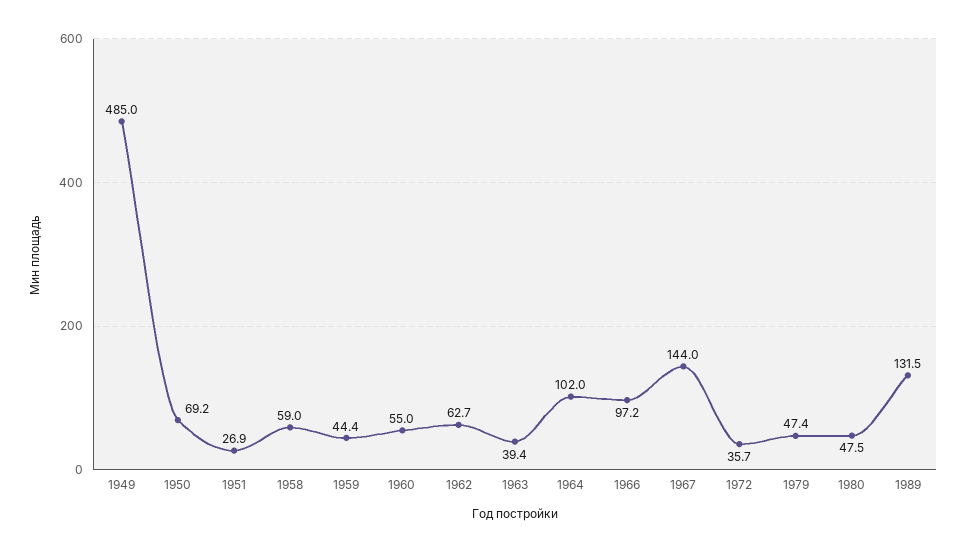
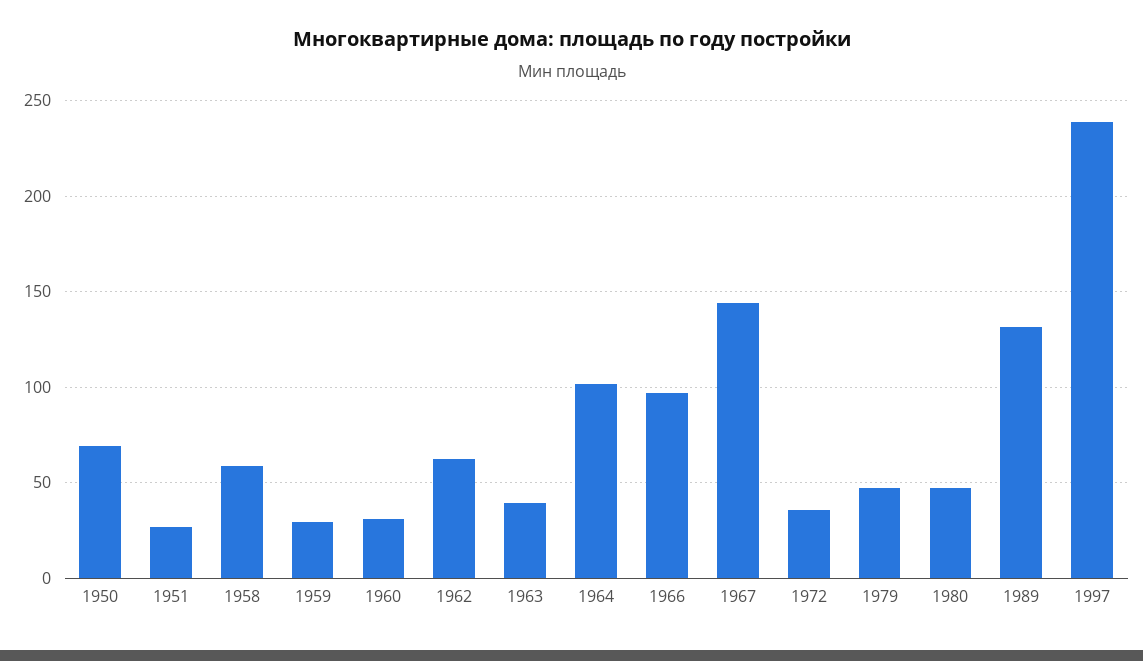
1949: 485 -> none
1959: 44.4 -> 30
1960: 55 -> 30
1997: none -> 240

